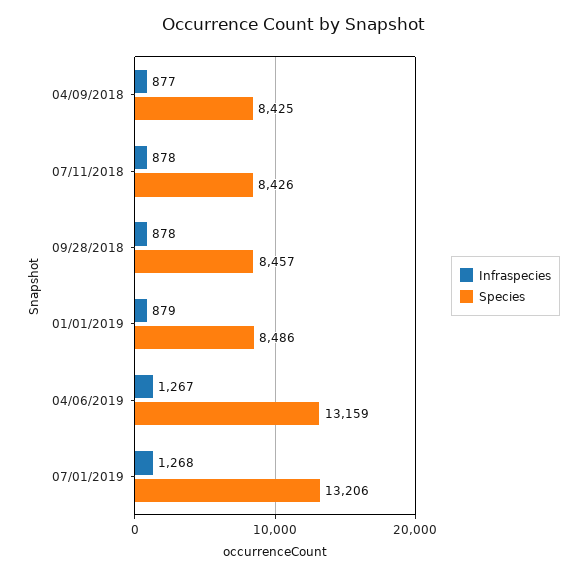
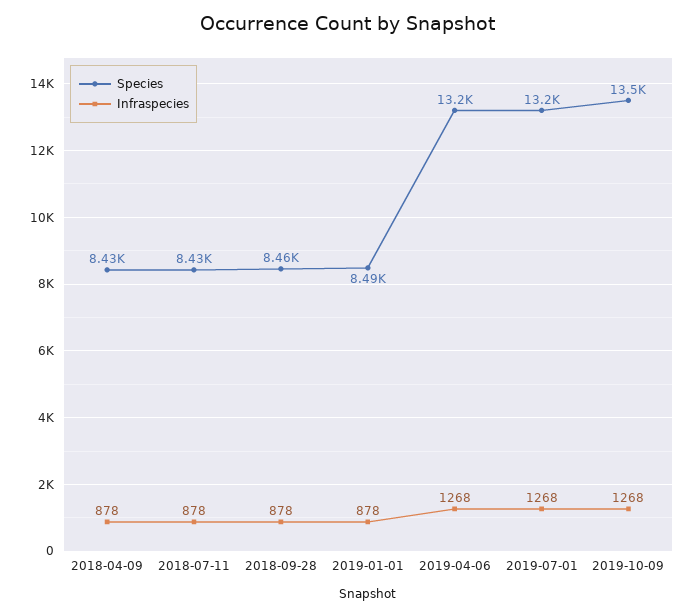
Infraspecies, 04/09/2018: 877 -> 878
Infraspecies, 01/01/2019: 879 -> 878
Infraspecies, 04/06/2019: 1267 -> 1268
Species, 2019-10-09: none -> 13500
Infraspecies, 2019-10-09: none -> 1268

